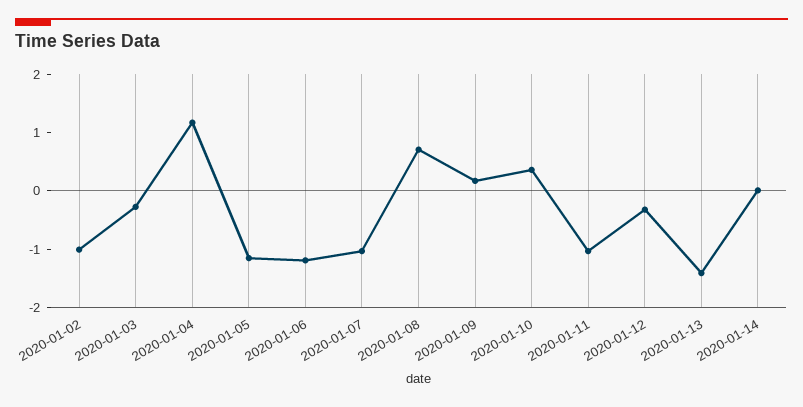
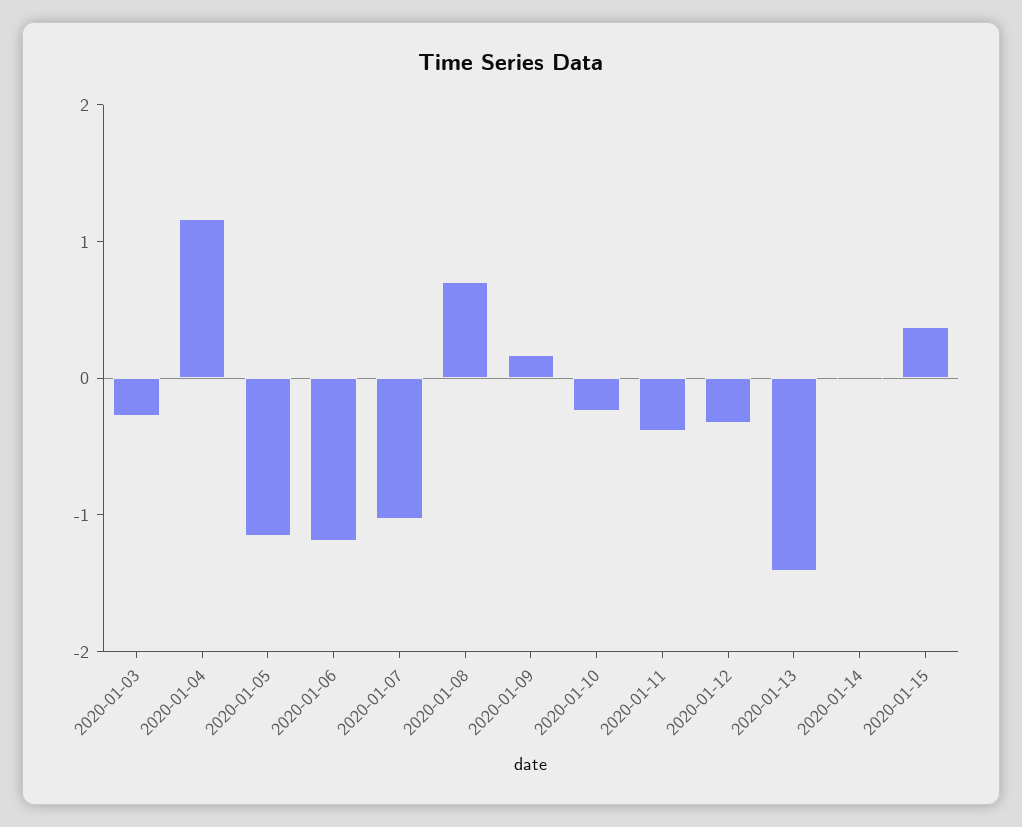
2020-01-02: -1 -> none
2020-01-10: 0.4 -> -0.2
2020-01-11: -1 -> -0.4
2020-01-15: none -> 0.4

